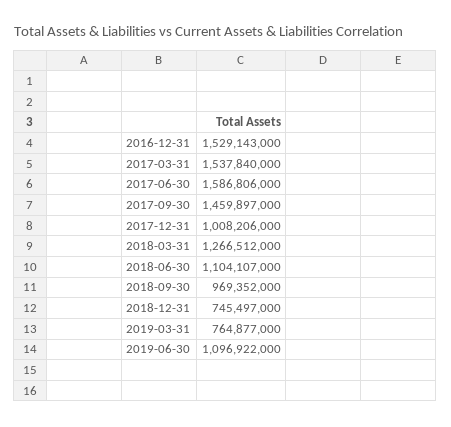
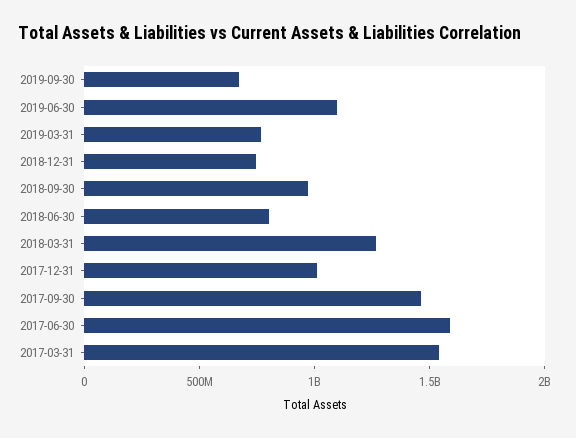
2016-12-31: 1529143000 -> none
2018-06-30: 1104107000 -> 800000000
2019-09-30: none -> 700000000

